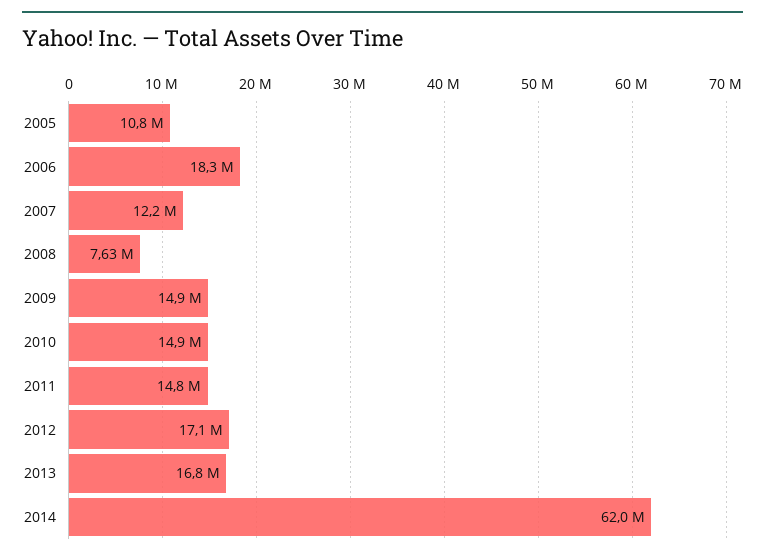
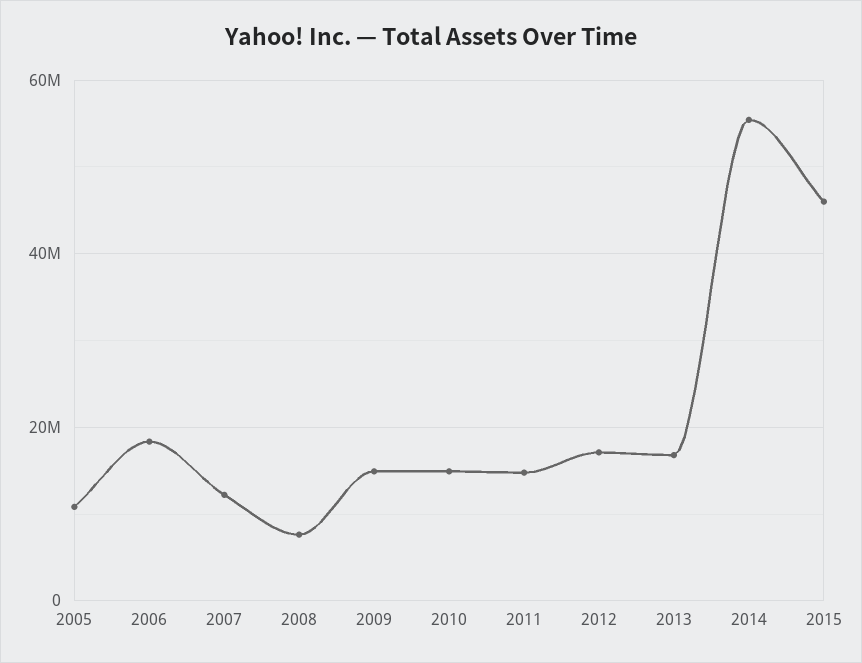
2014: 62000000 -> 56000000
2015: none -> 46000000

